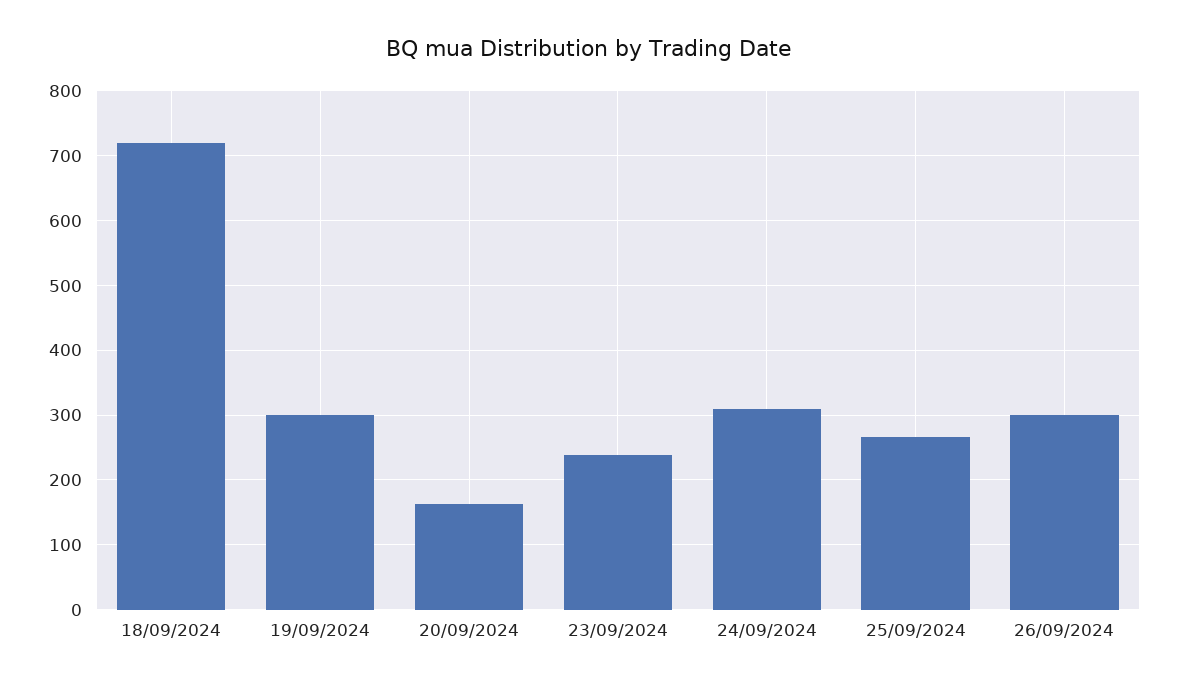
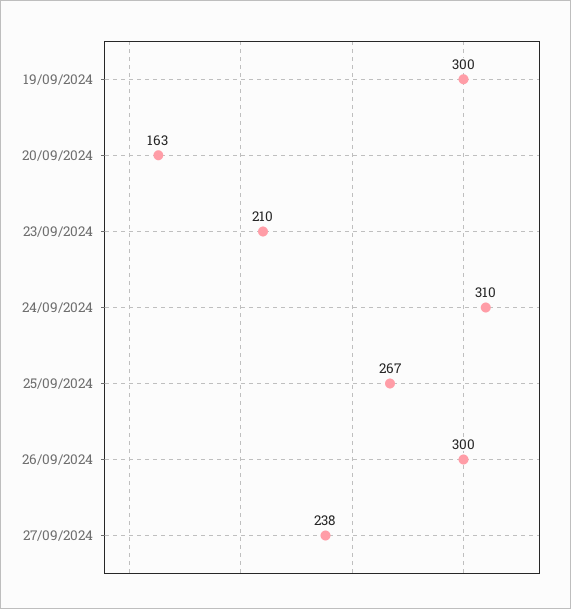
18/09/2024: 720 -> none
23/09/2024: 240 -> 210
27/09/2024: none -> 238

